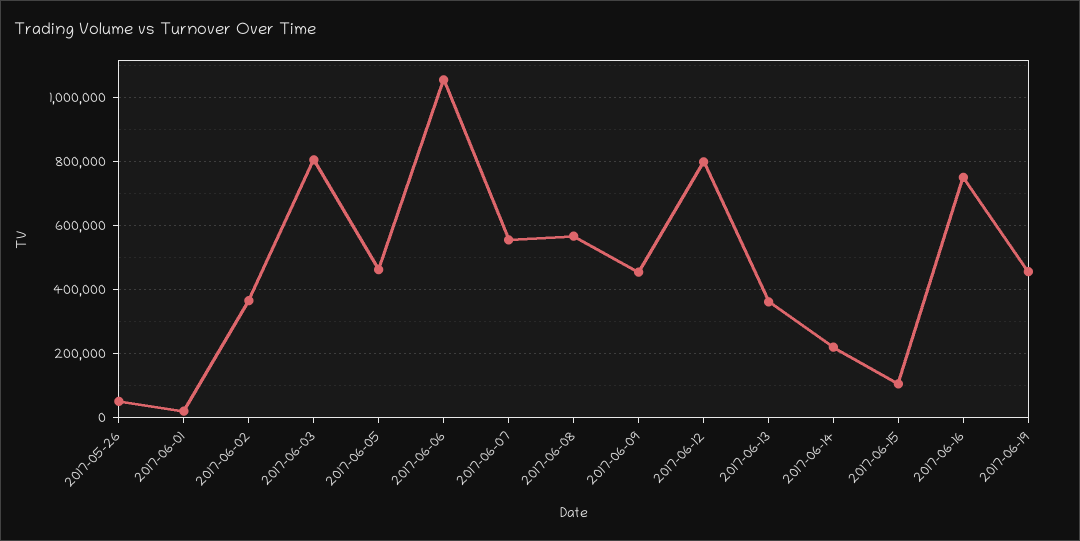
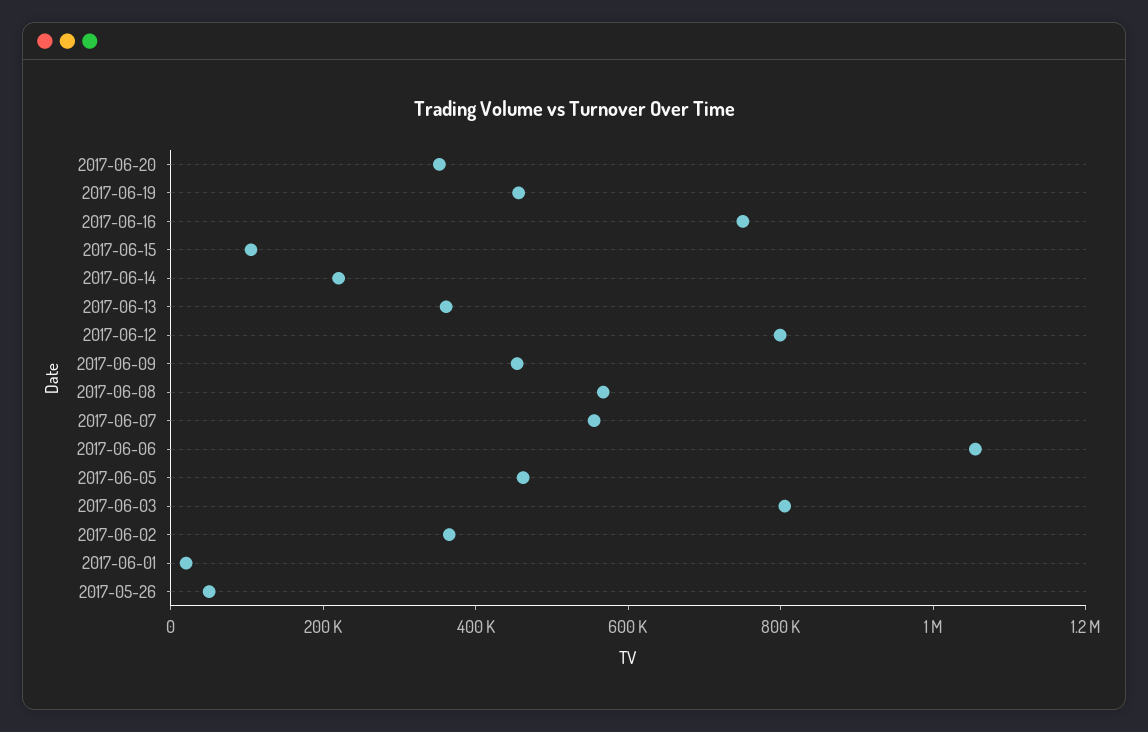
2017-06-20: none -> 350000

